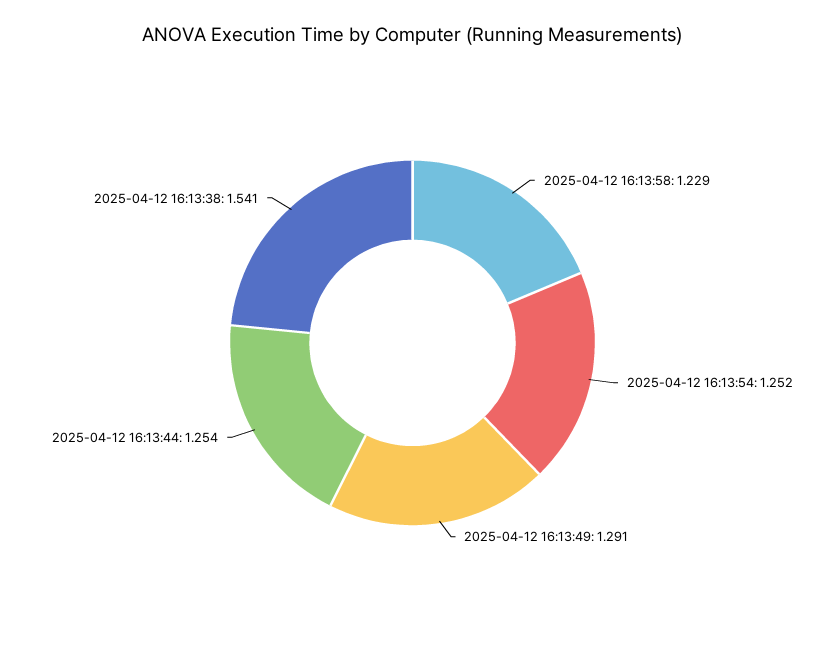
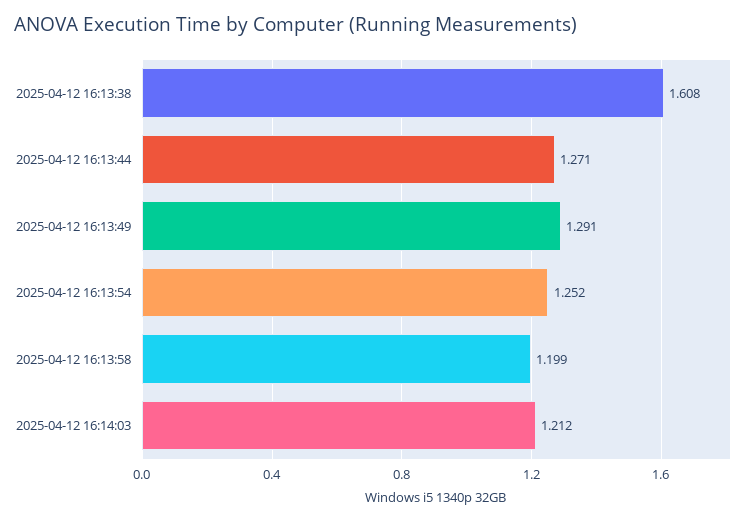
2025-04-12 16:13:58: 1.229 -> 1.199
2025-04-12 16:13:44: 1.254 -> 1.271
2025-04-12 16:13:38: 1.541 -> 1.608
2025-04-12 16:14:03: none -> 1.212

